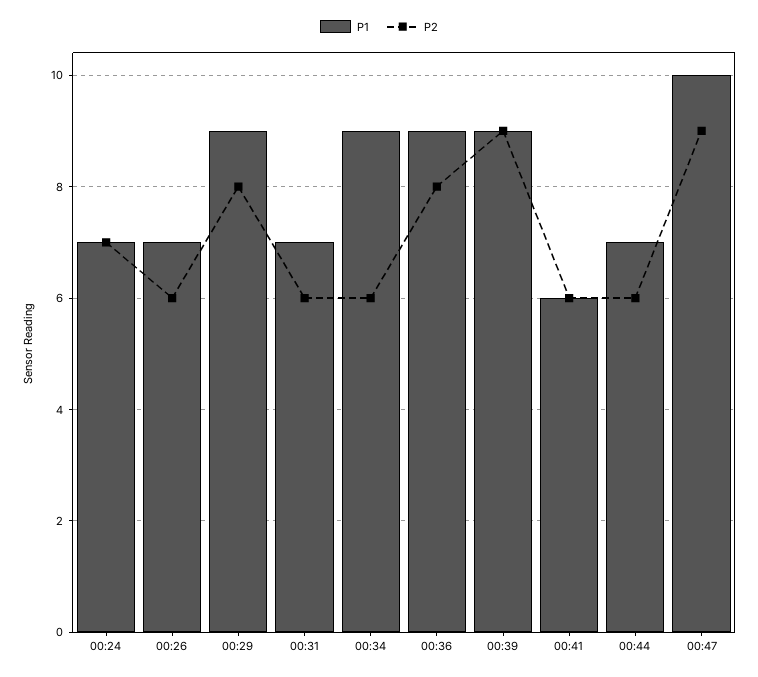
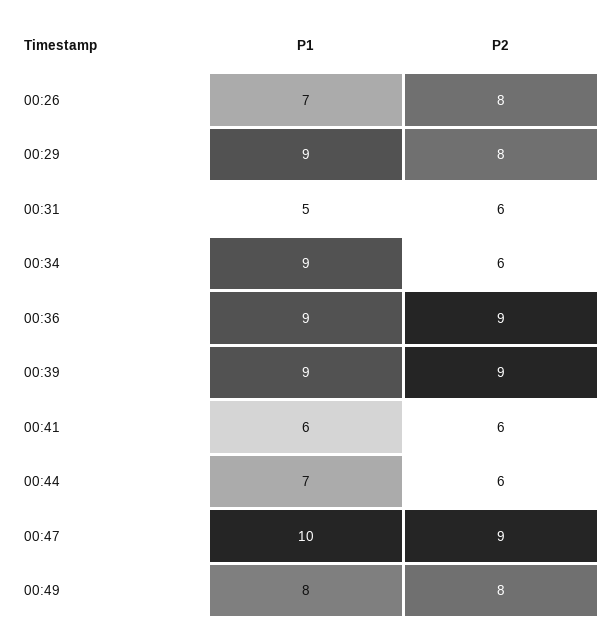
P1, 00:24: 7 -> none
P2, 00:24: 7 -> none
P2, 00:26: 6 -> 8
P1, 00:31: 7 -> 5
P2, 00:36: 8 -> 9
P1, 00:49: none -> 8
P2, 00:49: none -> 8

